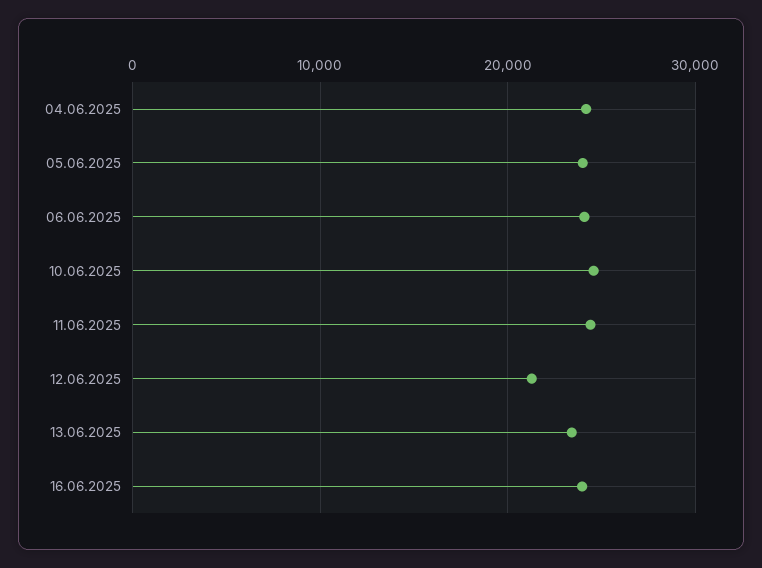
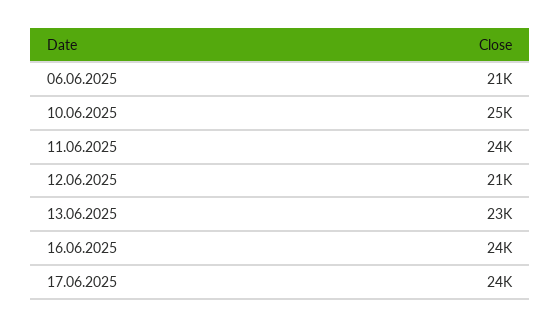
04.06.2025: 24000 -> none
05.06.2025: 24000 -> none
06.06.2025: 24000 -> 21000
17.06.2025: none -> 24000

